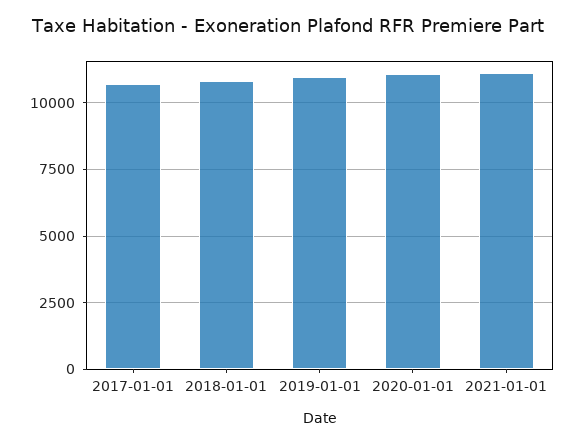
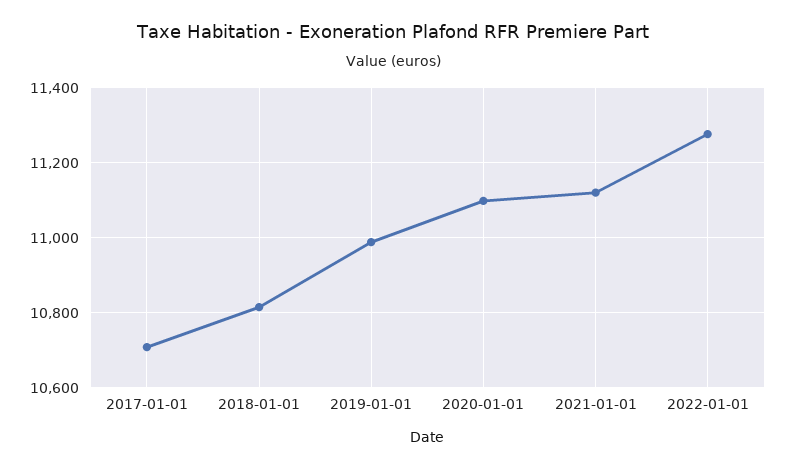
2022-01-01: none -> 11280

